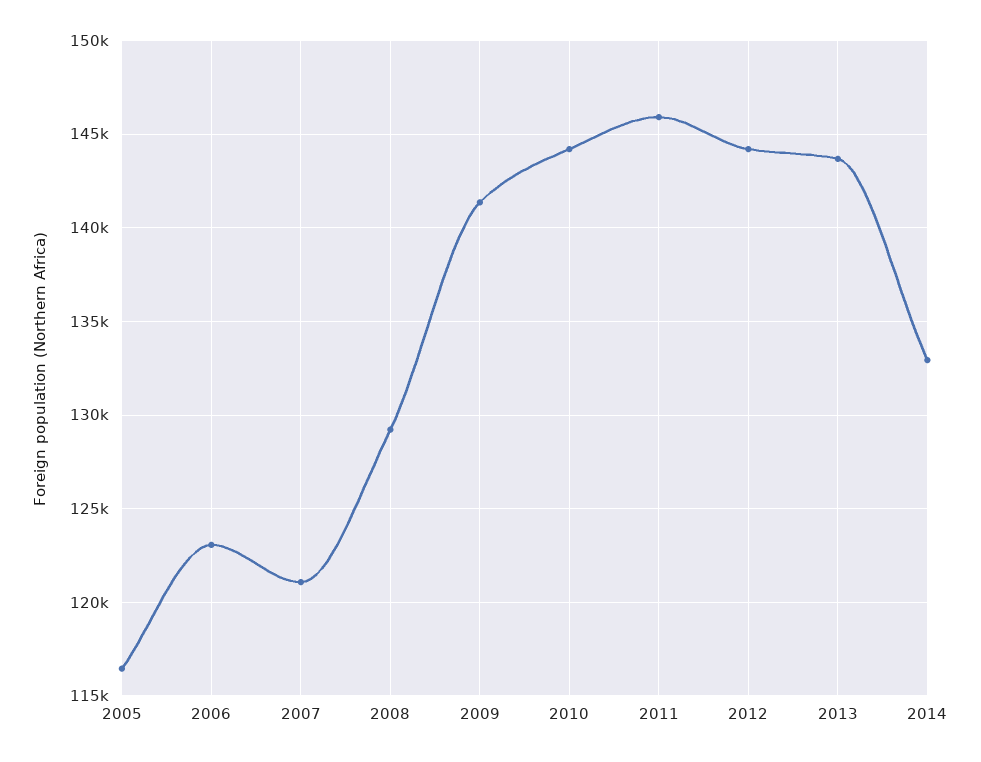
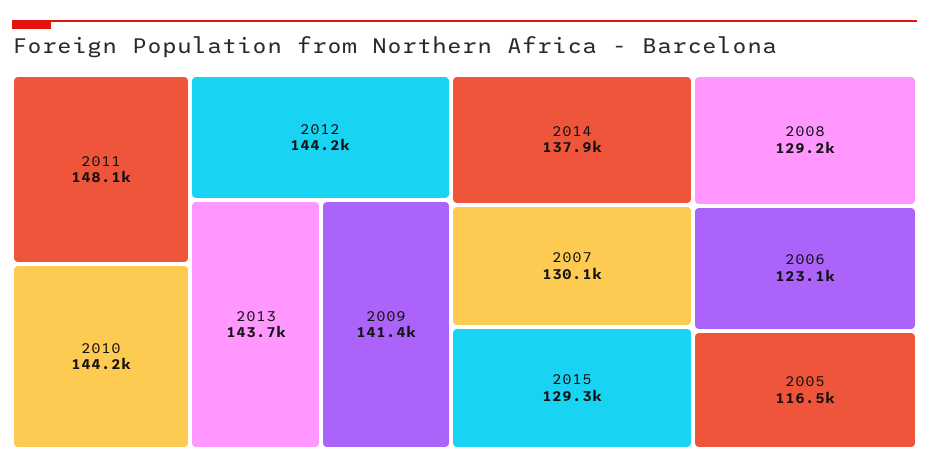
2007: 121000 -> 130100
2011: 146000 -> 148100
2014: 133000 -> 137900
2015: none -> 129300

